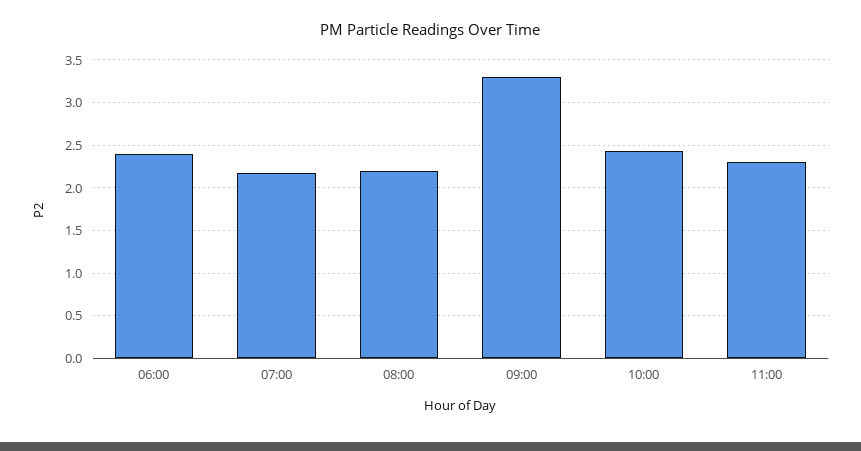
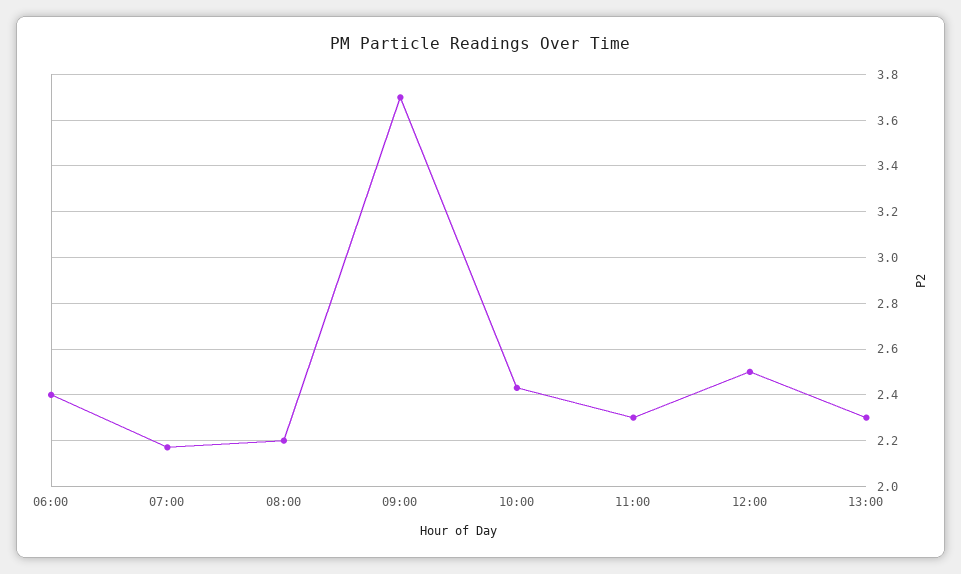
09:00: 3.3 -> 3.7
12:00: none -> 2.5
13:00: none -> 2.3

